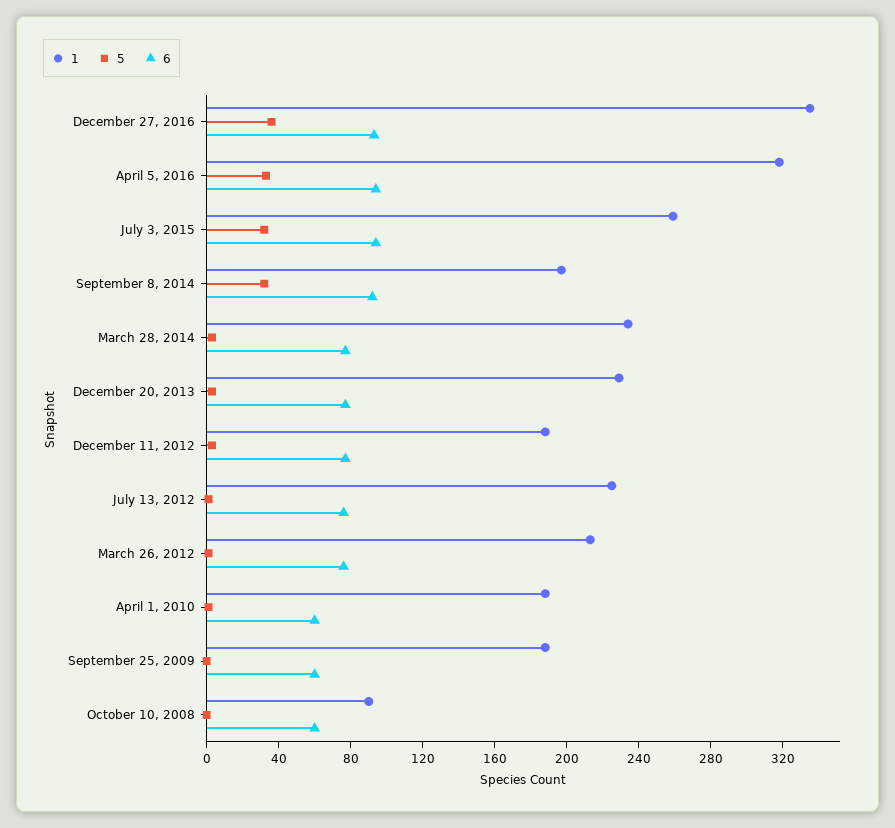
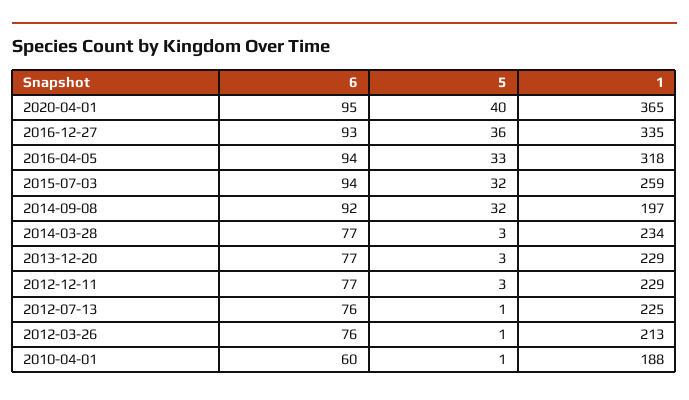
1, December 11, 2012: 190 -> 229
1, September 25, 2009: 190 -> none
5, September 25, 2009: 0 -> none
6, September 25, 2009: 60 -> none
1, October 10, 2008: 90 -> none
5, October 10, 2008: 0 -> none
6, October 10, 2008: 60 -> none
6, 2020-04-01: none -> 95
5, 2020-04-01: none -> 40
1, 2020-04-01: none -> 365

